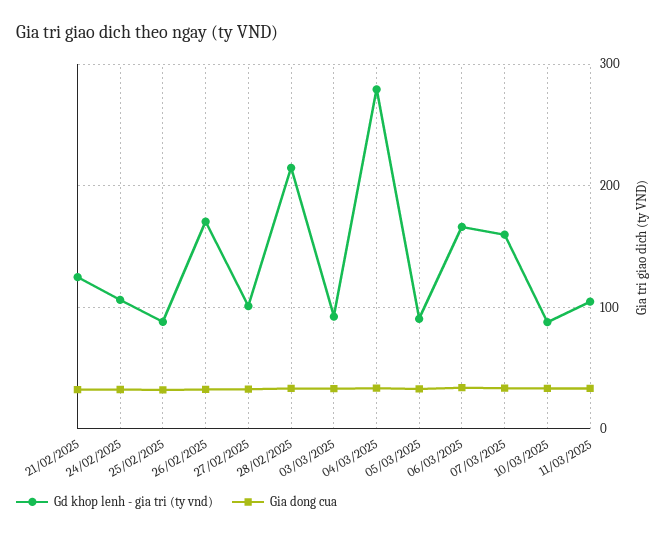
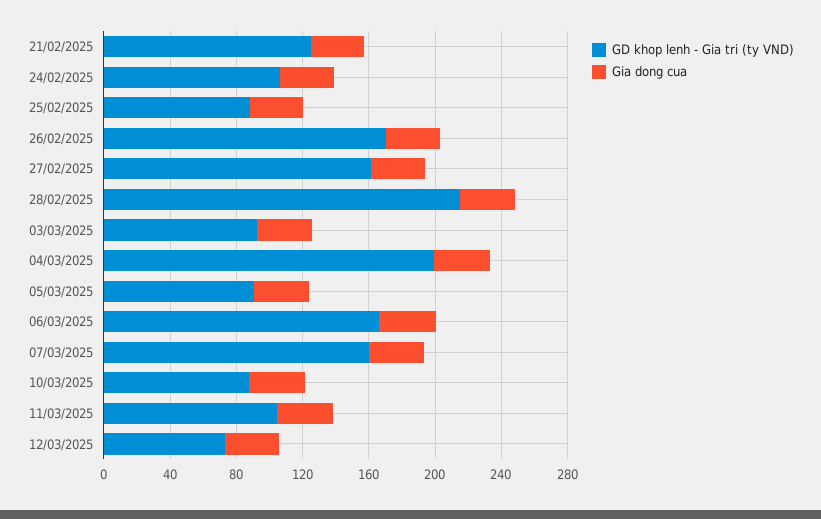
Gd khop lenh - gia tri (ty vnd), 27/02/2025: 100 -> 160
Gd khop lenh - gia tri (ty vnd), 04/03/2025: 280 -> 200
Gd khop lenh - gia tri (ty vnd), 12/03/2025: none -> 70
Gia dong cua, 12/03/2025: none -> 30

